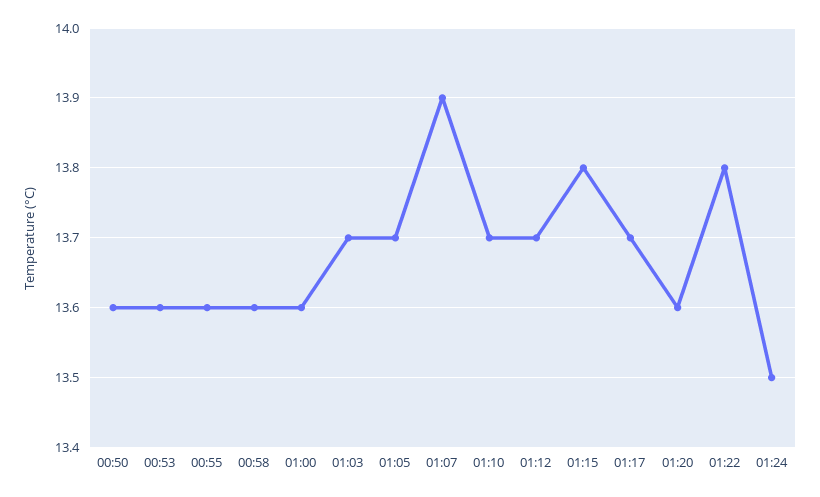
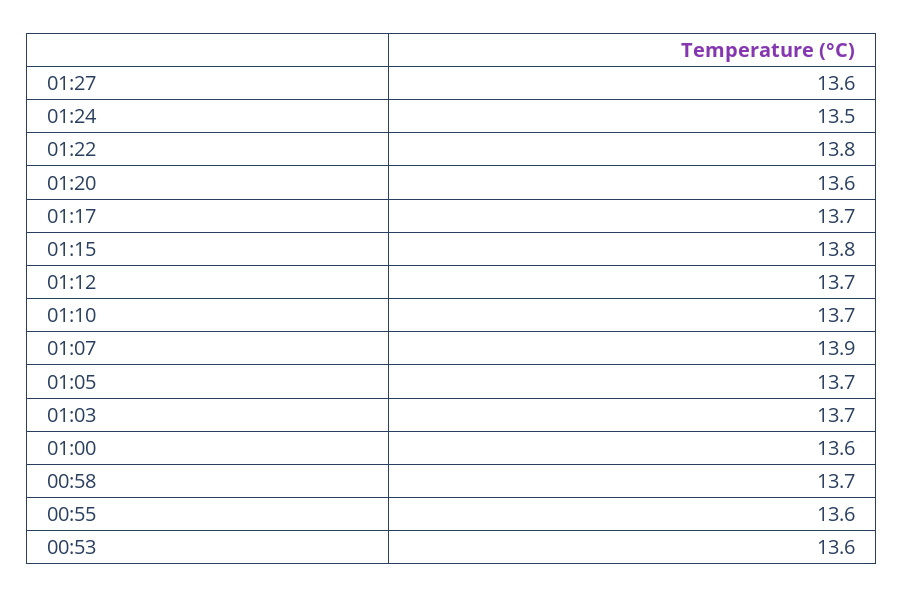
00:50: 13.6 -> none
00:58: 13.6 -> 13.7
01:27: none -> 13.6

